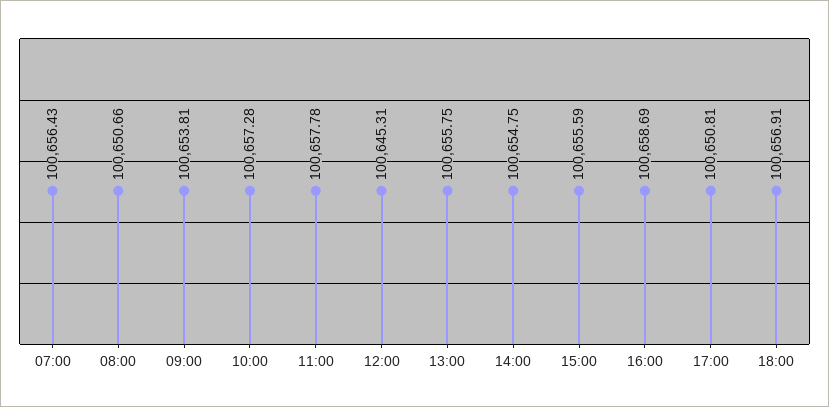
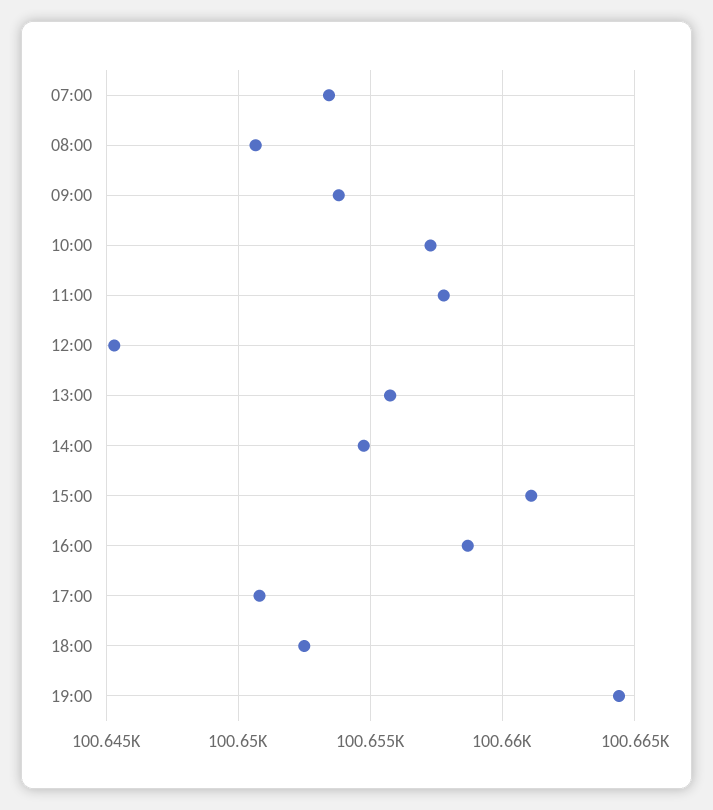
07:00: 100656.43 -> 100653.5
15:00: 100655.59 -> 100661
18:00: 100656.91 -> 100652.5
19:00: none -> 100664.5

